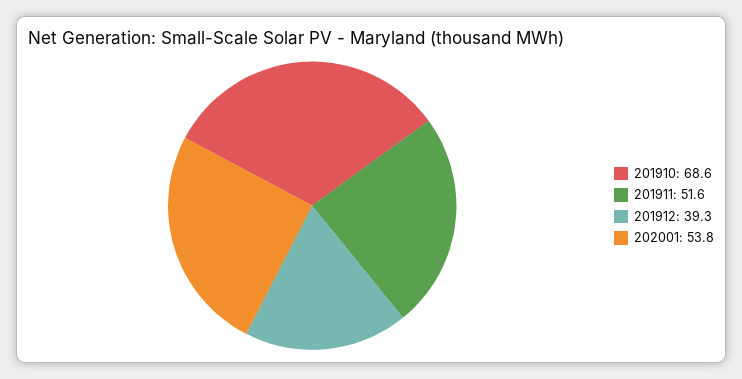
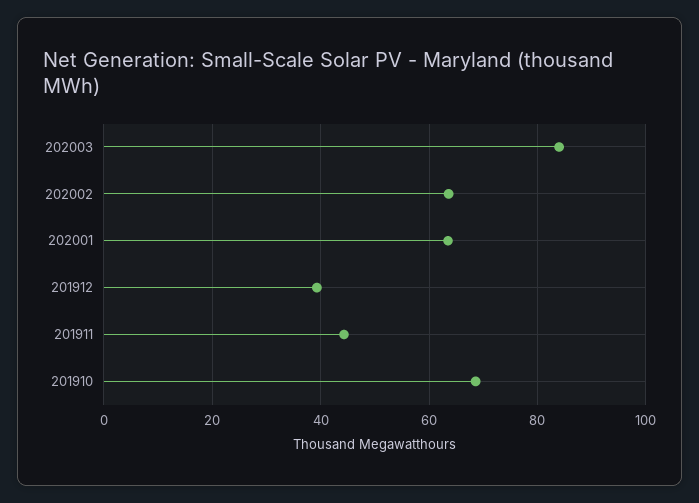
201911: 51.6 -> 44
202001: 53.8 -> 64
202003: none -> 84
202002: none -> 64

